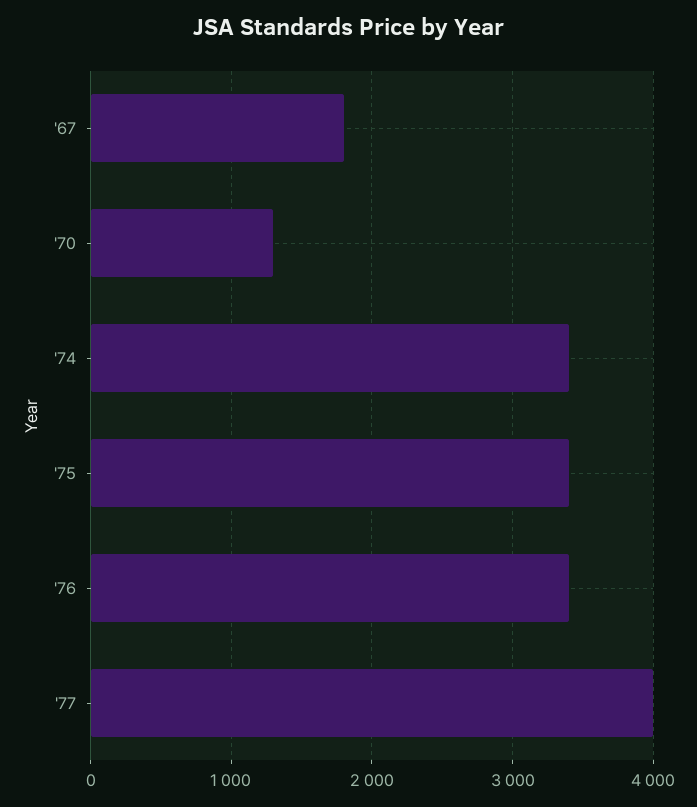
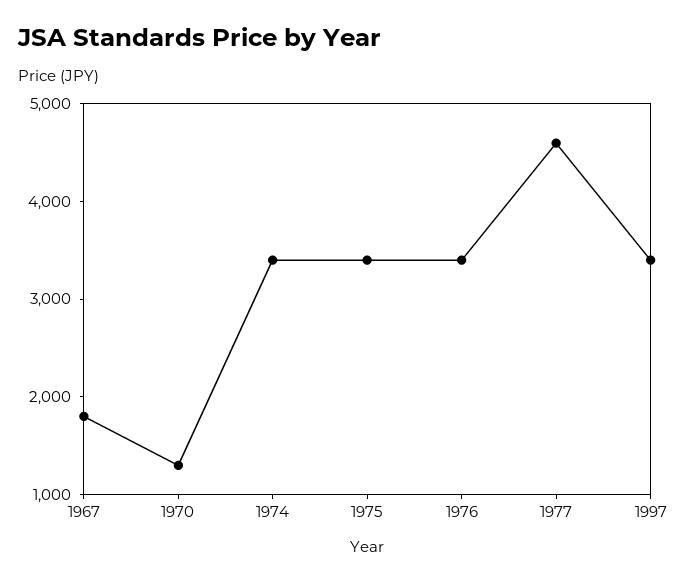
'77: 4000 -> 4600
1997: none -> 3400

